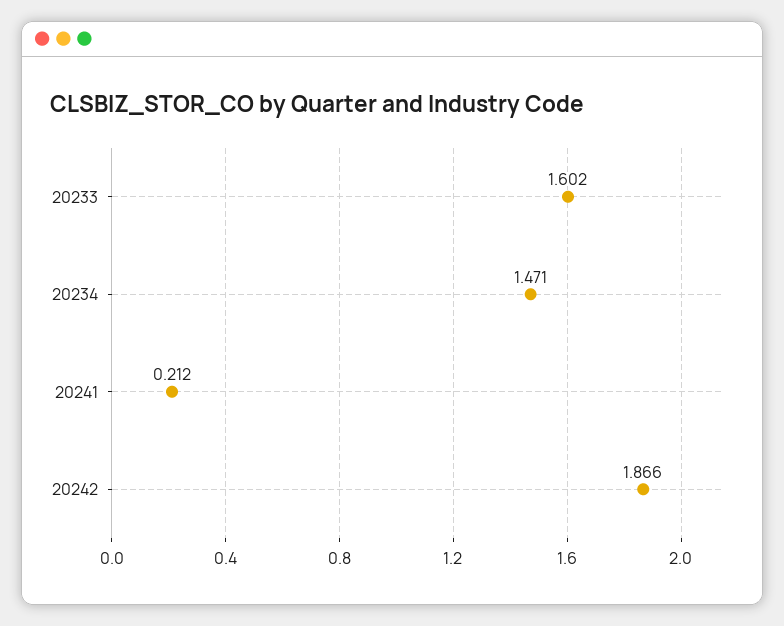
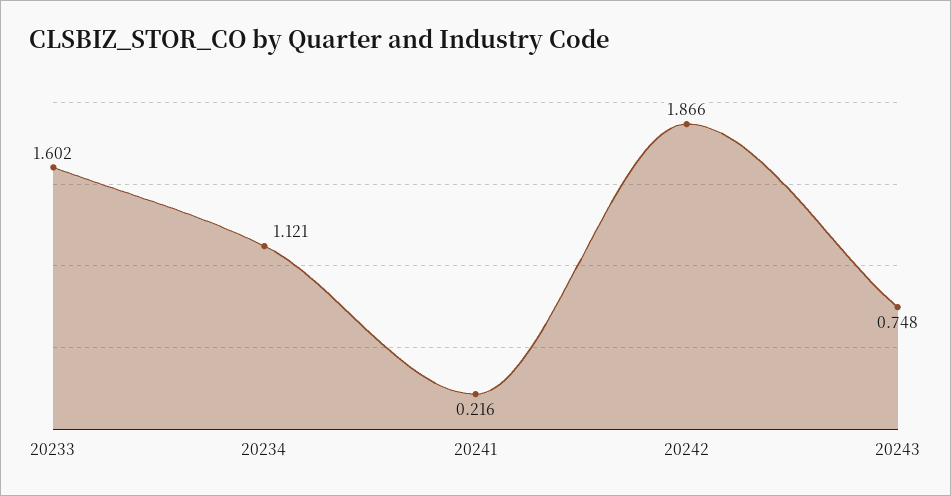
20234: 1.471 -> 1.121
20241: 0.212 -> 0.216
20243: none -> 0.748

